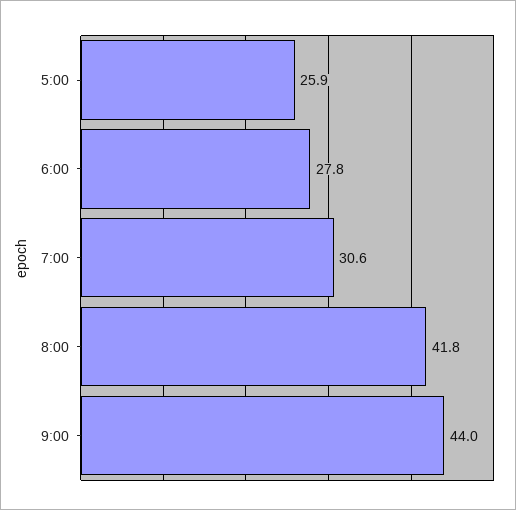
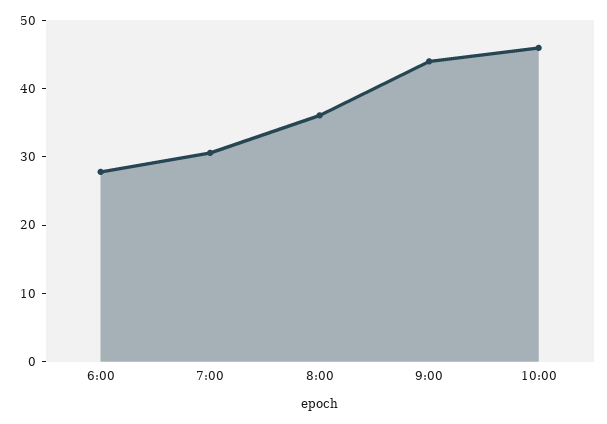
5:00: 25.9 -> none
8:00: 41.8 -> 36
10:00: none -> 46

